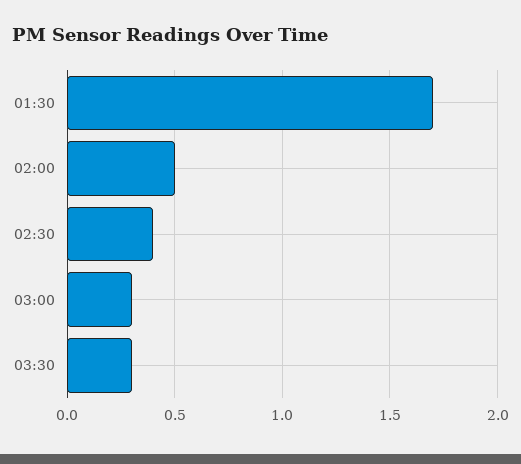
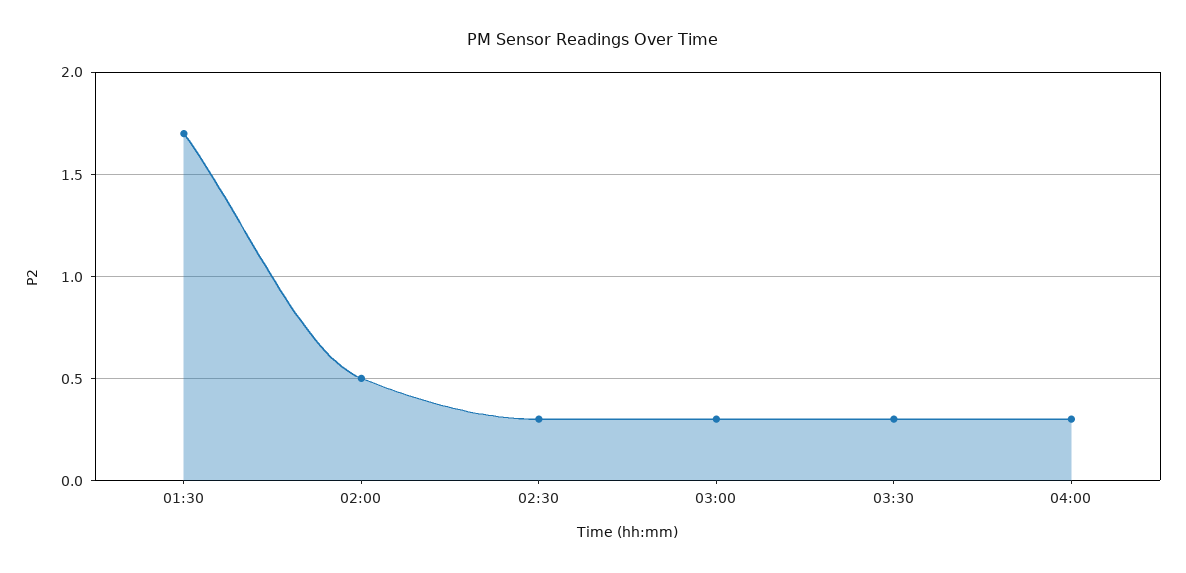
02:30: 0.4 -> 0.3
04:00: none -> 0.3

